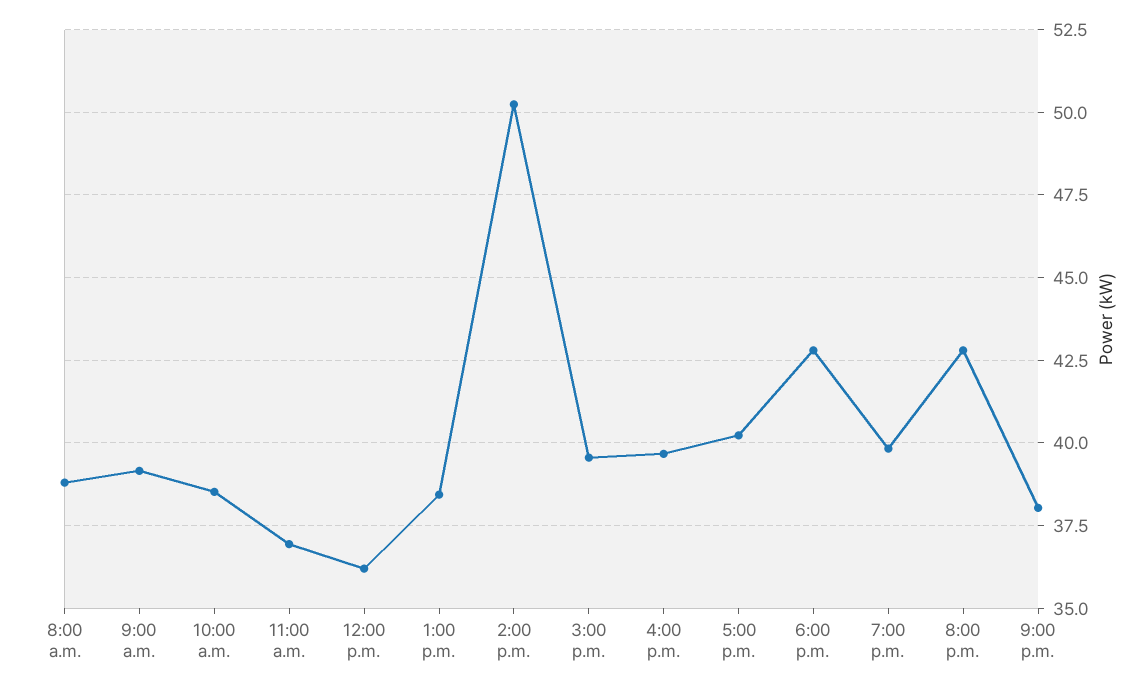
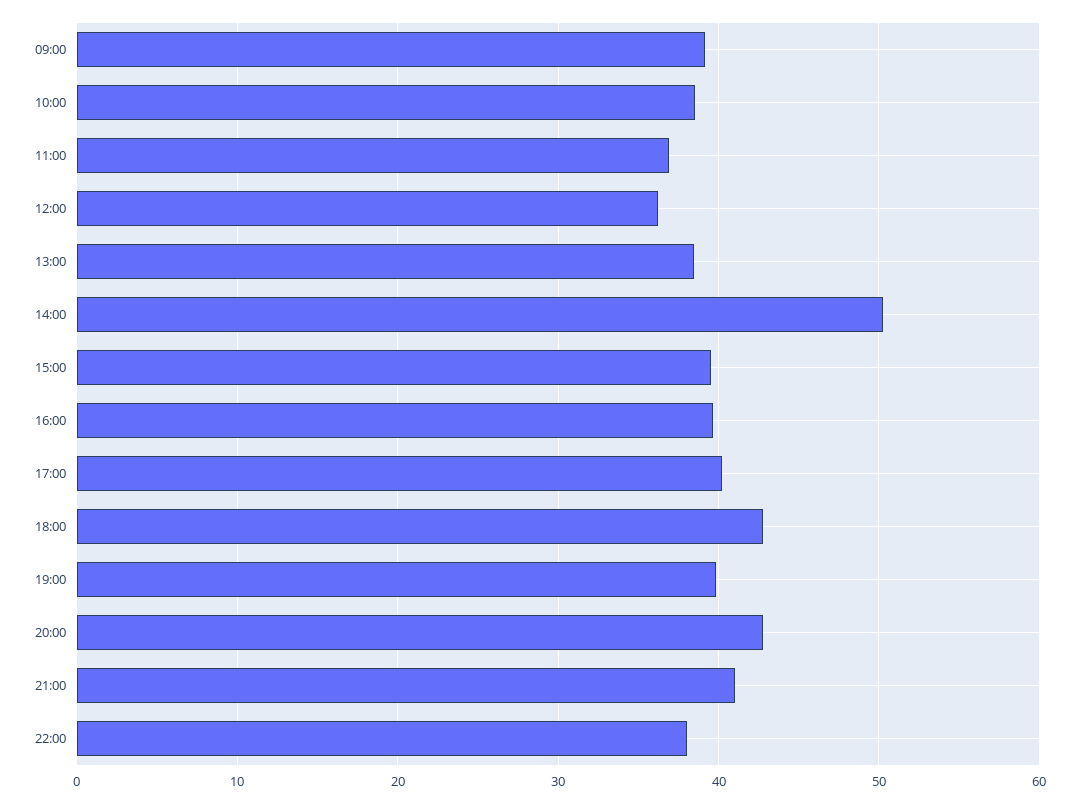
8:00 a.m.: 38.75 -> none
9:00 p.m.: 38 -> 41
22:00: none -> 38

